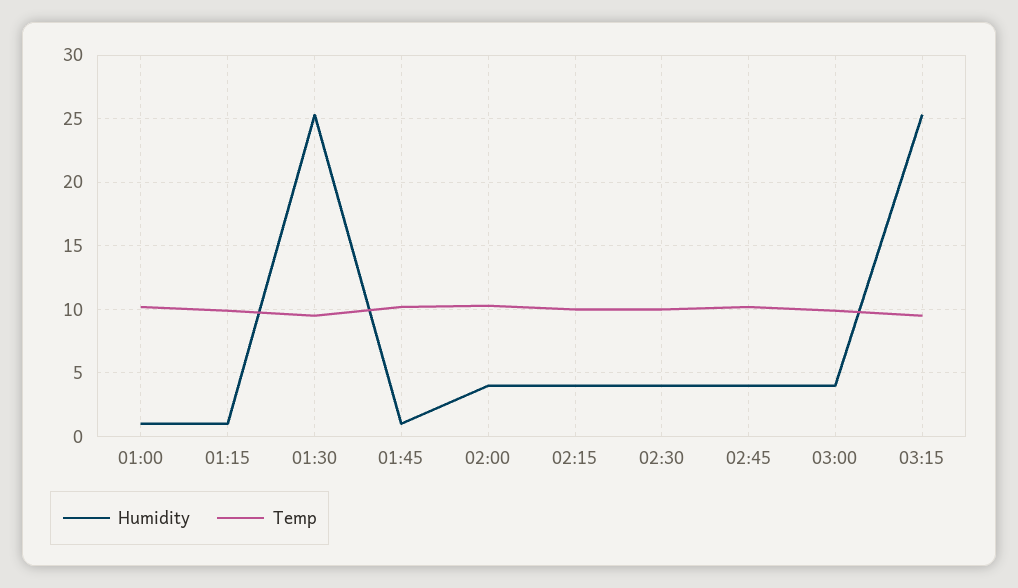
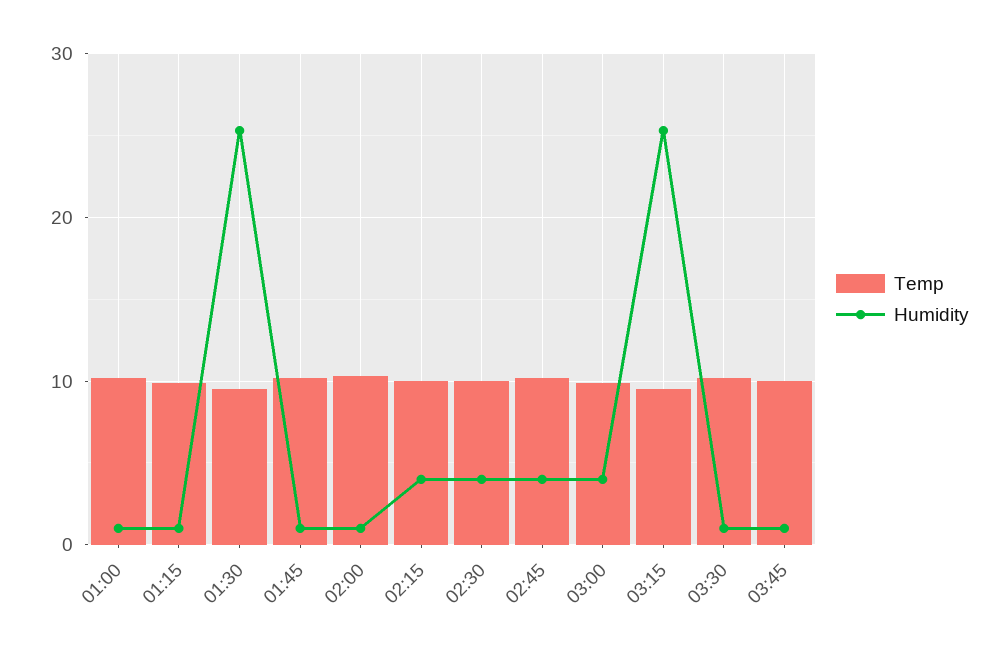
Humidity, 02:00: 4 -> 1
Temp, 03:30: none -> 10
Humidity, 03:30: none -> 1
Temp, 03:45: none -> 10
Humidity, 03:45: none -> 1

